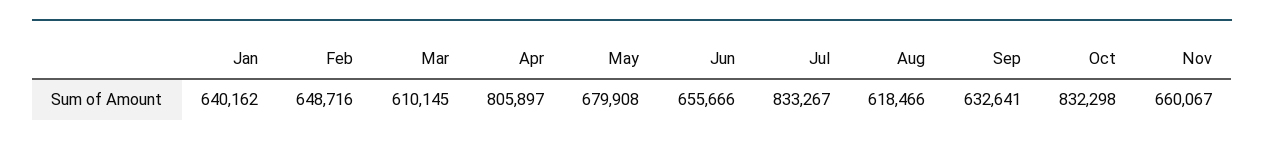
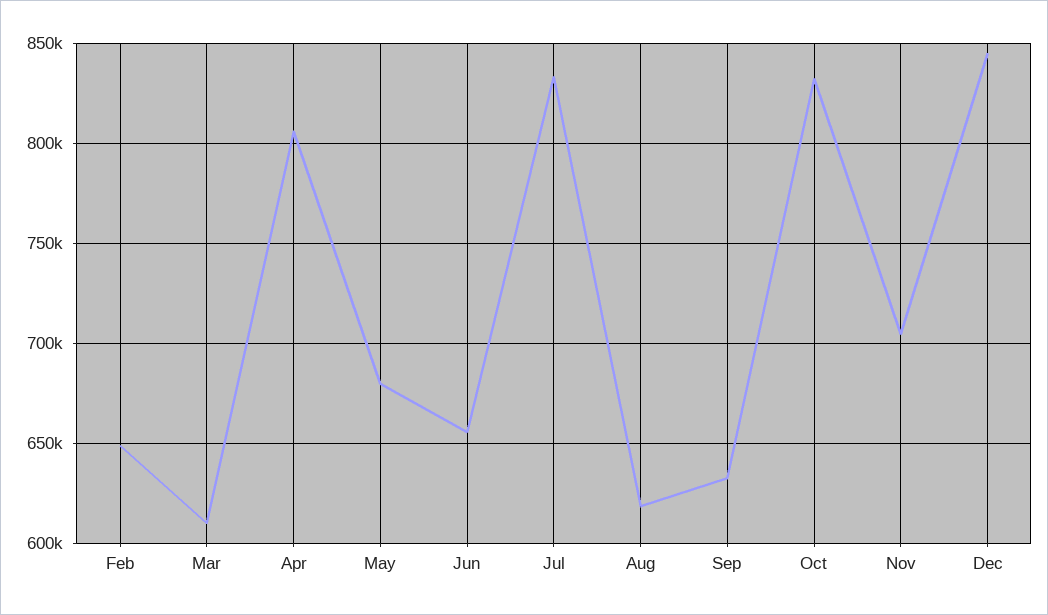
Jan: 640162 -> none
Nov: 660067 -> 705000
Dec: none -> 845000

